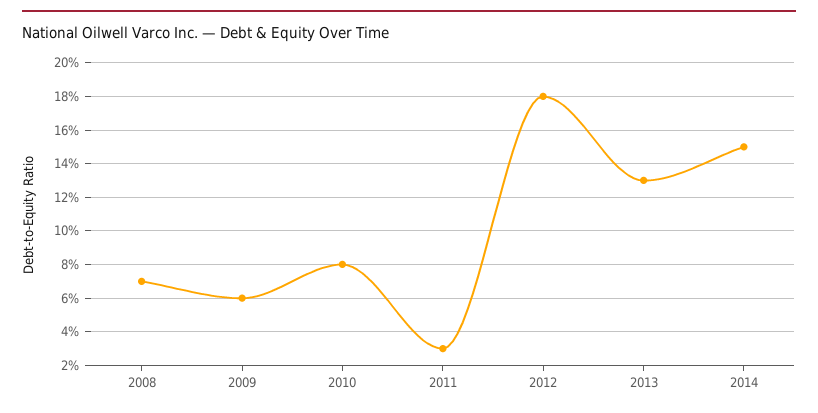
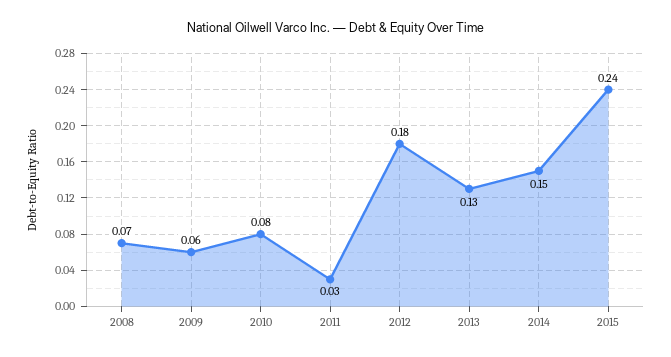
2015: none -> 0.24

